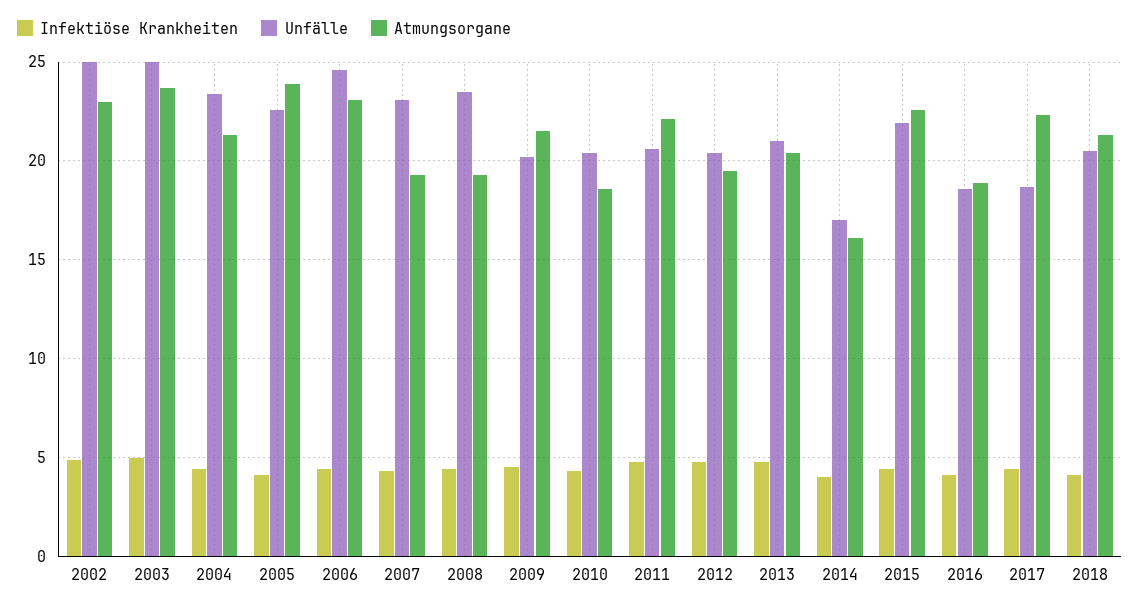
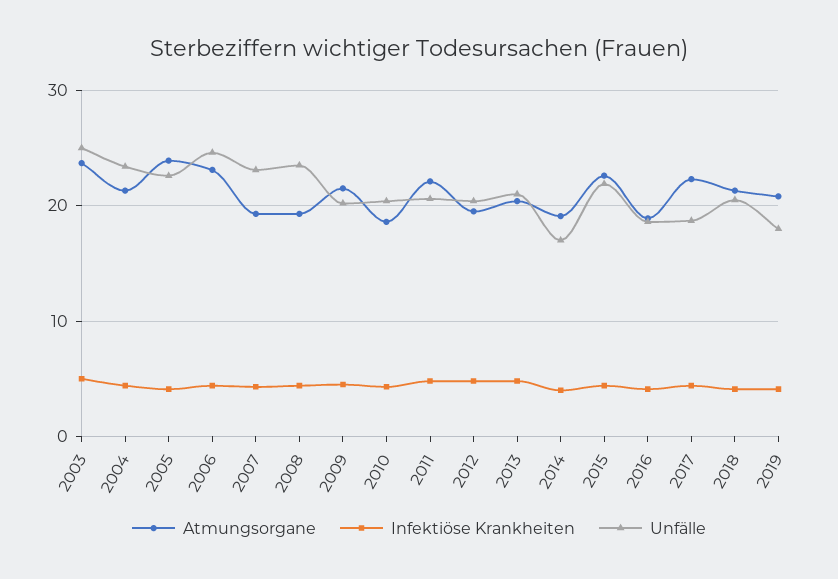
Infektiöse Krankheiten, 2002: 5 -> none
Unfälle, 2002: 25 -> none
Atmungsorgane, 2002: 23 -> none
Atmungsorgane, 2014: 16 -> 19
Atmungsorgane, 2019: none -> 21
Infektiöse Krankheiten, 2019: none -> 4
Unfälle, 2019: none -> 18

